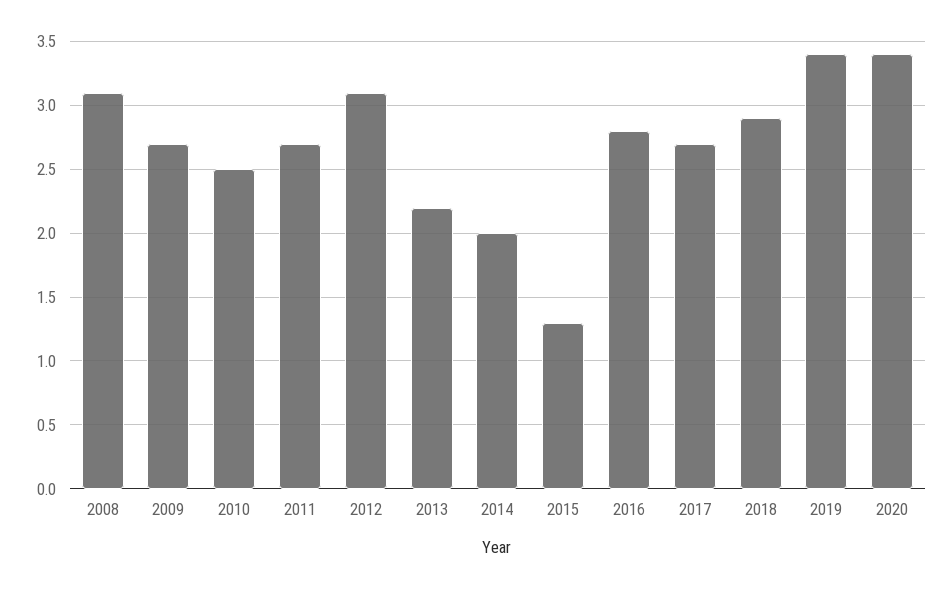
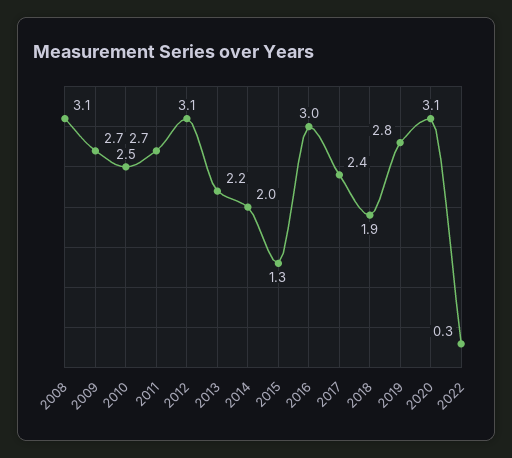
2016: 2.8 -> 3
2017: 2.7 -> 2.4
2018: 2.9 -> 1.9
2019: 3.4 -> 2.8
2020: 3.4 -> 3.1
2022: none -> 0.3

